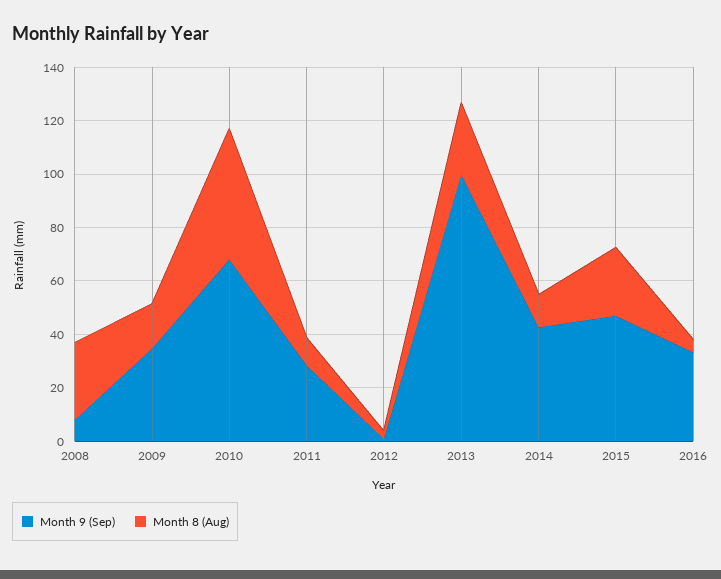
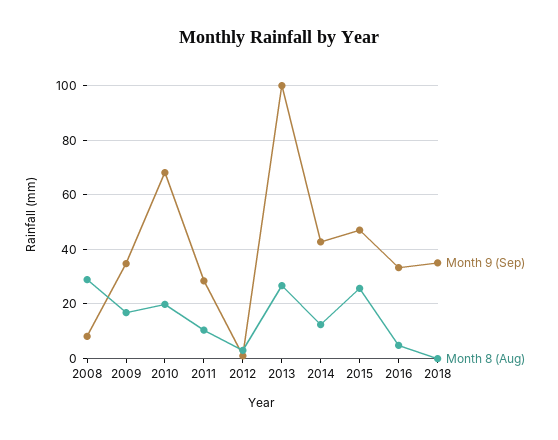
Month 8 (Aug), 2010: 50 -> 20
Month 9 (Sep), 2018: none -> 35
Month 8 (Aug), 2018: none -> 0

